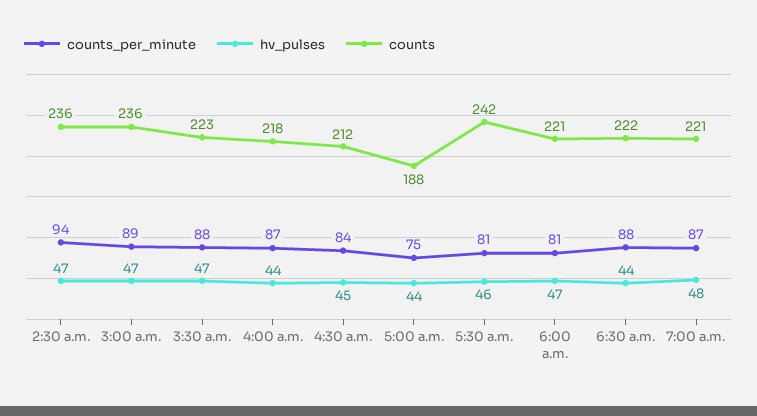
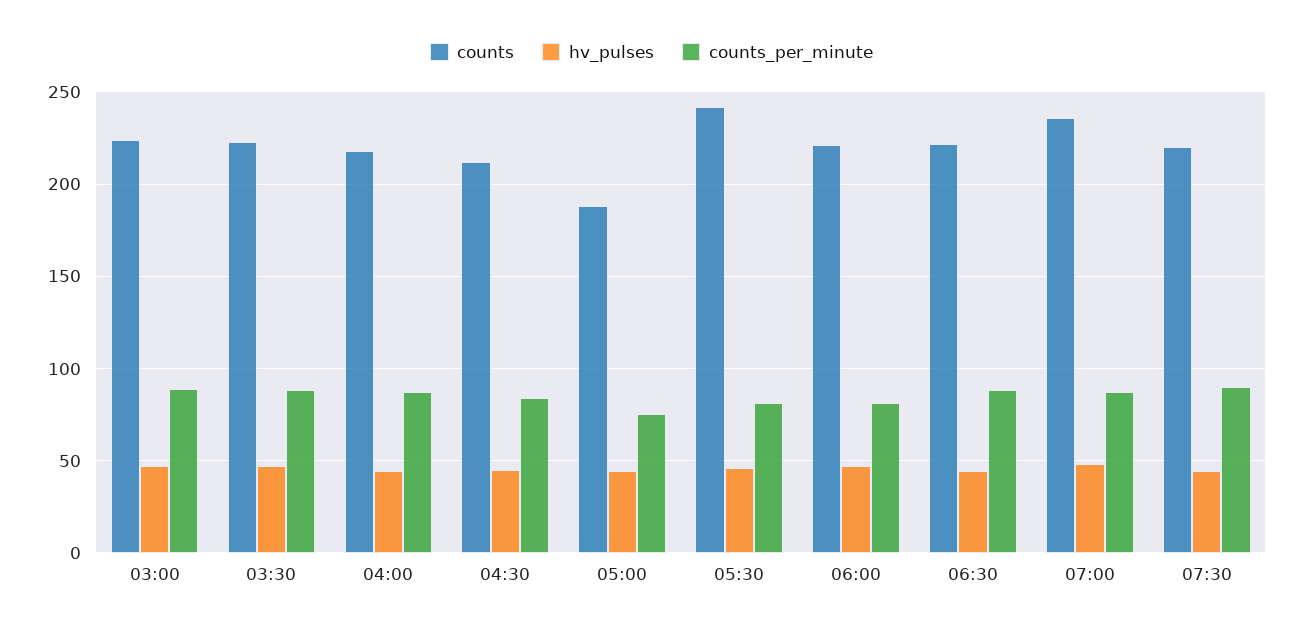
counts_per_minute, 2:30 a.m.: 94 -> none
hv_pulses, 2:30 a.m.: 47 -> none
counts, 2:30 a.m.: 236 -> none
counts, 3:00 a.m.: 236 -> 225
counts, 7:00 a.m.: 221 -> 235
counts, 07:30: none -> 220
hv_pulses, 07:30: none -> 45
counts_per_minute, 07:30: none -> 90

